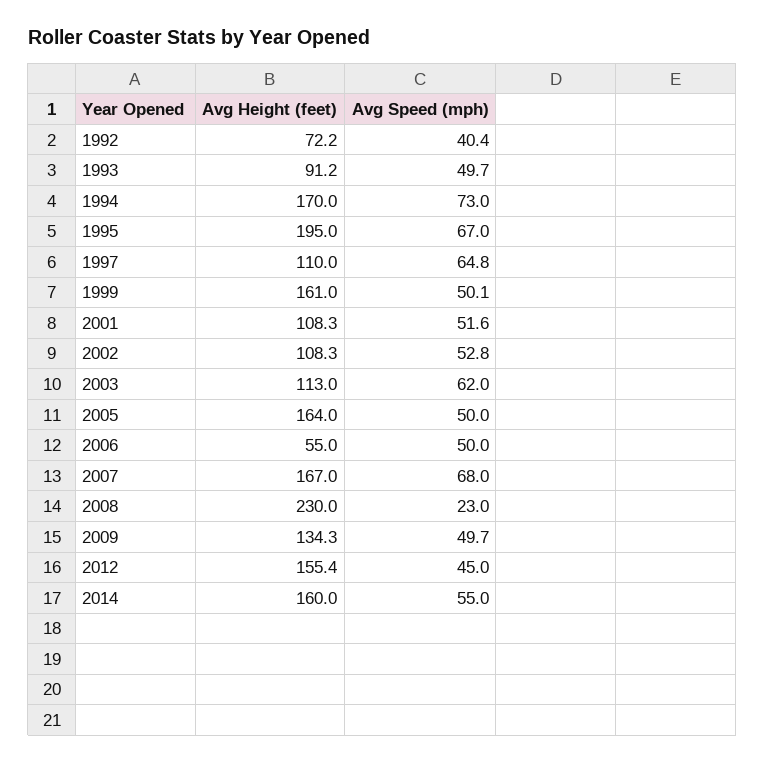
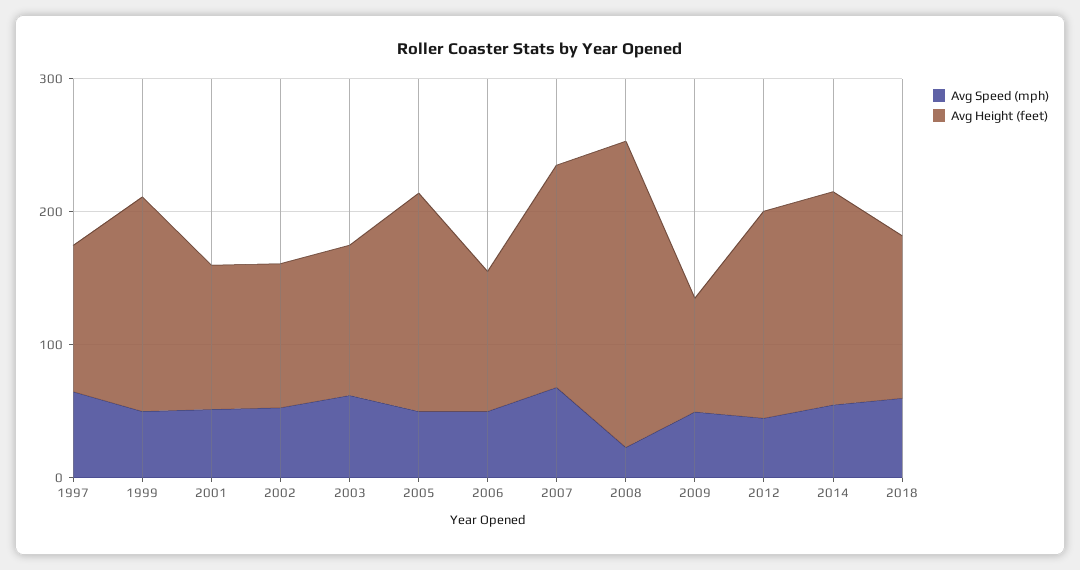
Avg Height (feet), 1992: 72.2 -> none
Avg Speed (mph), 1992: 40.4 -> none
Avg Height (feet), 1993: 91.2 -> none
Avg Speed (mph), 1993: 49.7 -> none
Avg Height (feet), 1994: 170 -> none
Avg Speed (mph), 1994: 73 -> none
Avg Height (feet), 1995: 195 -> none
Avg Speed (mph), 1995: 67 -> none
Avg Height (feet), 2006: 55 -> 100
Avg Height (feet), 2009: 134.3 -> 80
Avg Speed (mph), 2018: none -> 60
Avg Height (feet), 2018: none -> 120

